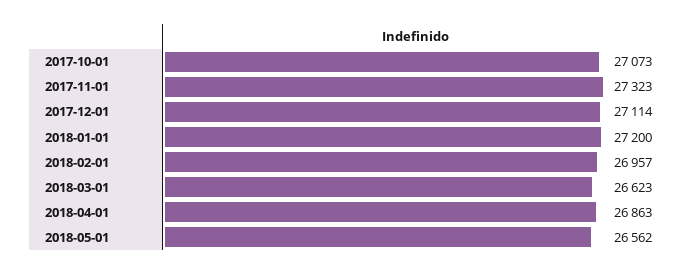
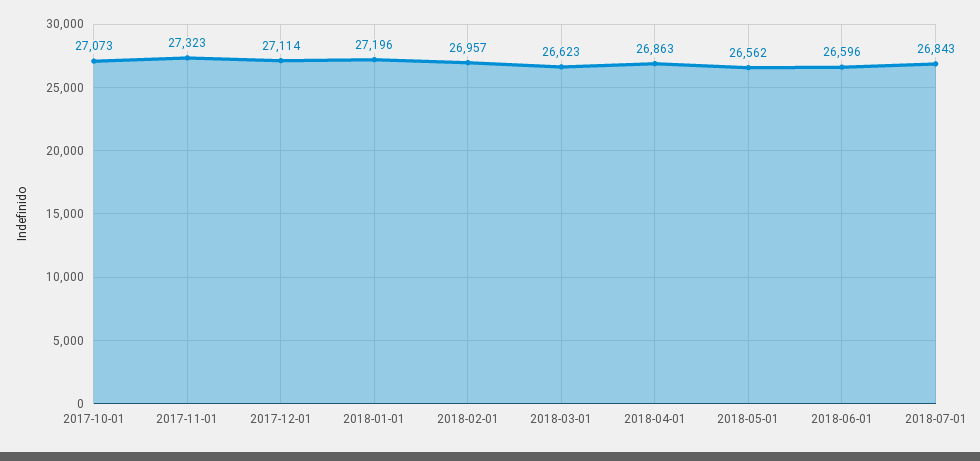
2018-01-01: 27200 -> 27196
2018-06-01: none -> 26596
2018-07-01: none -> 26843

